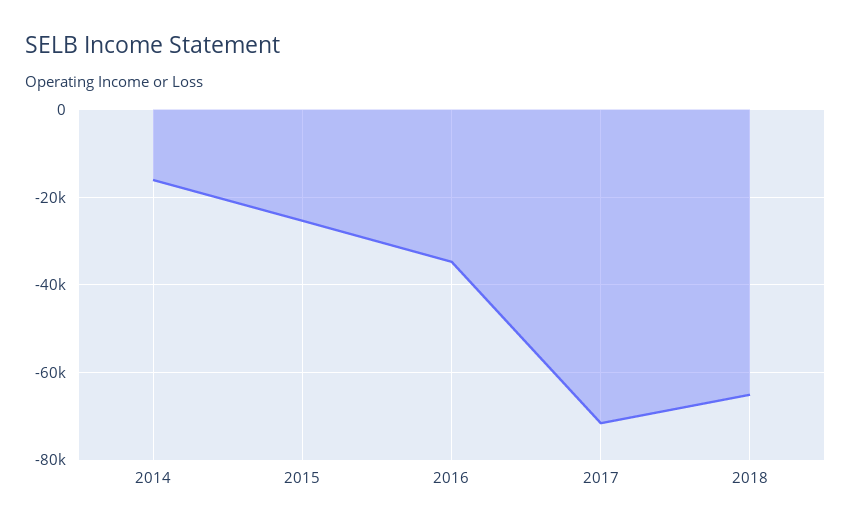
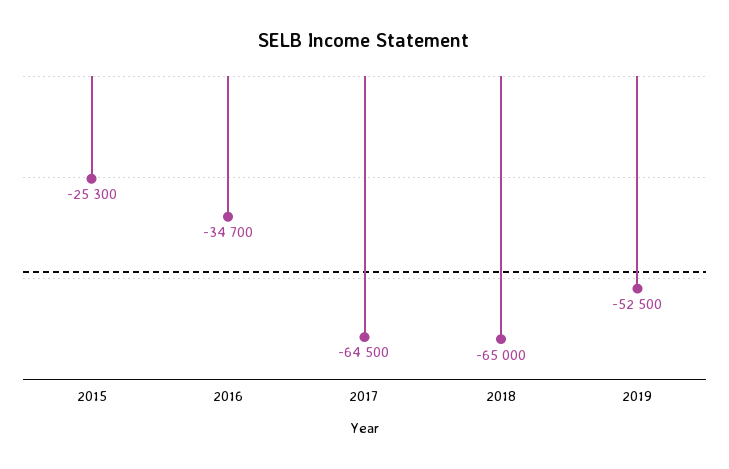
2014: -16000 -> none
2017: -72000 -> -64500
2019: none -> -52500

